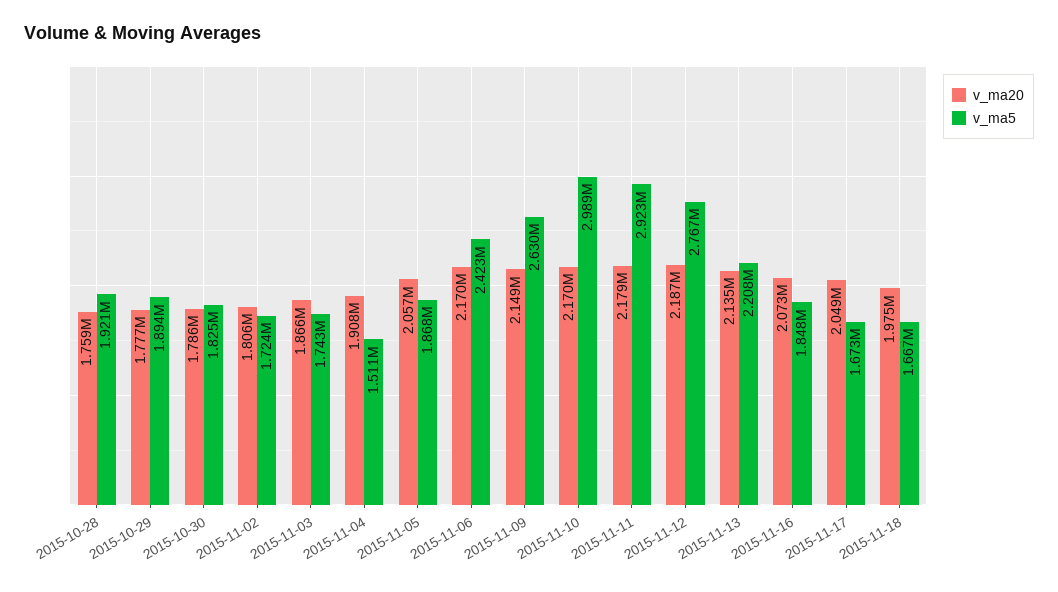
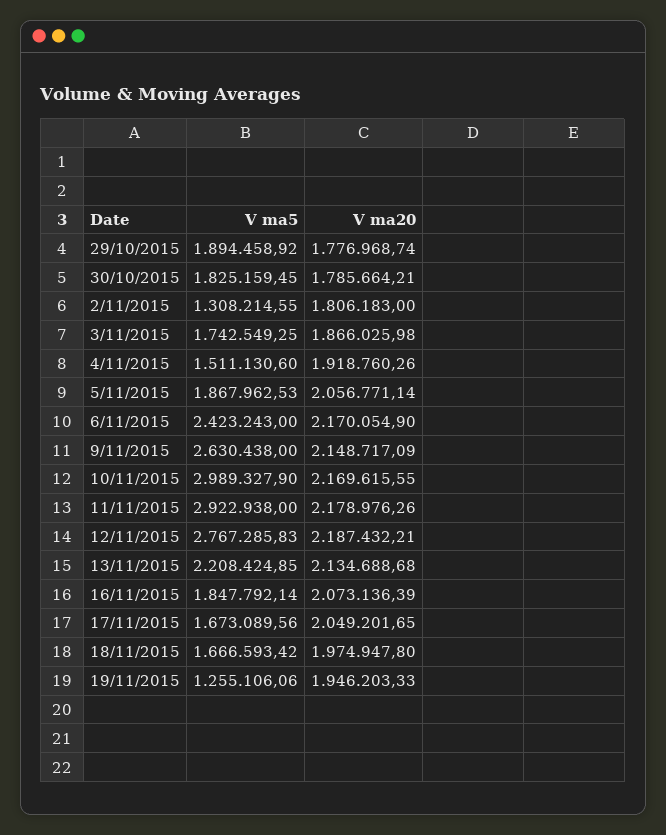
v_ma20, 2015-10-28: 1759000 -> none
v_ma5, 2015-10-28: 1921000 -> none
v_ma5, 2015-11-02: 1724000 -> 1308214.55
v_ma20, 2015-11-04: 1908000 -> 1918760.26
v_ma5, 19/11/2015: none -> 1255106.06
v_ma20, 19/11/2015: none -> 1946203.33

